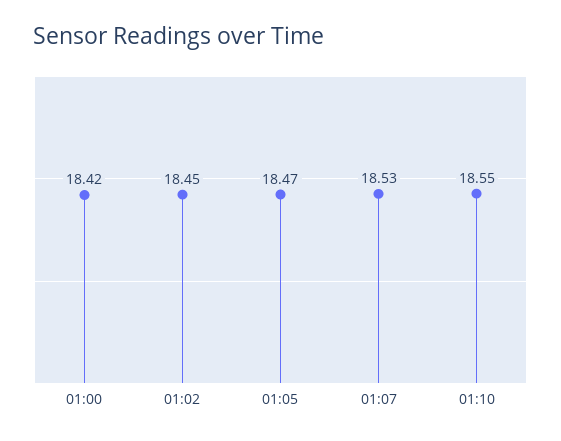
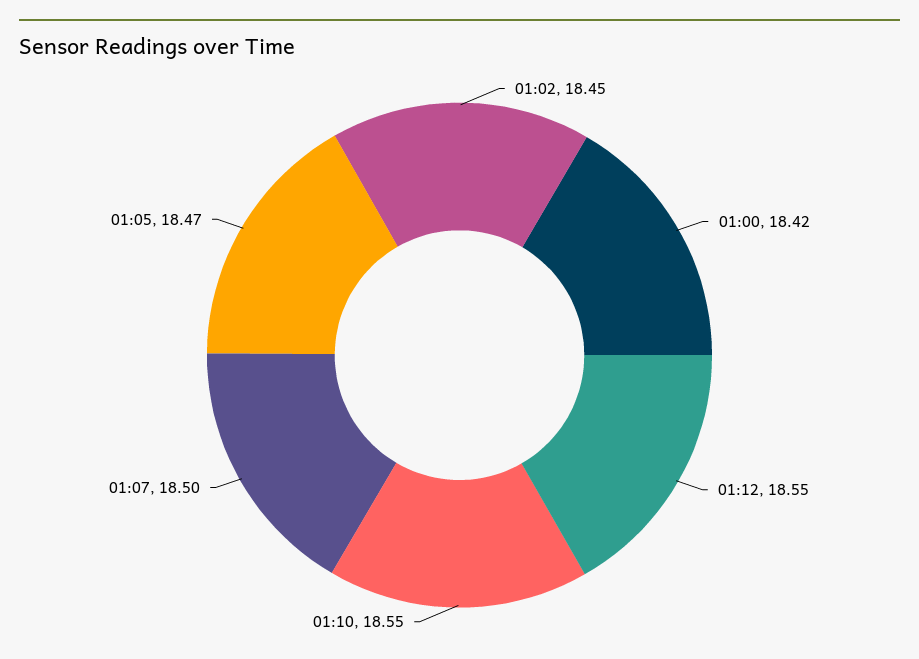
01:07: 18.53 -> 18.5
01:12: none -> 18.55

